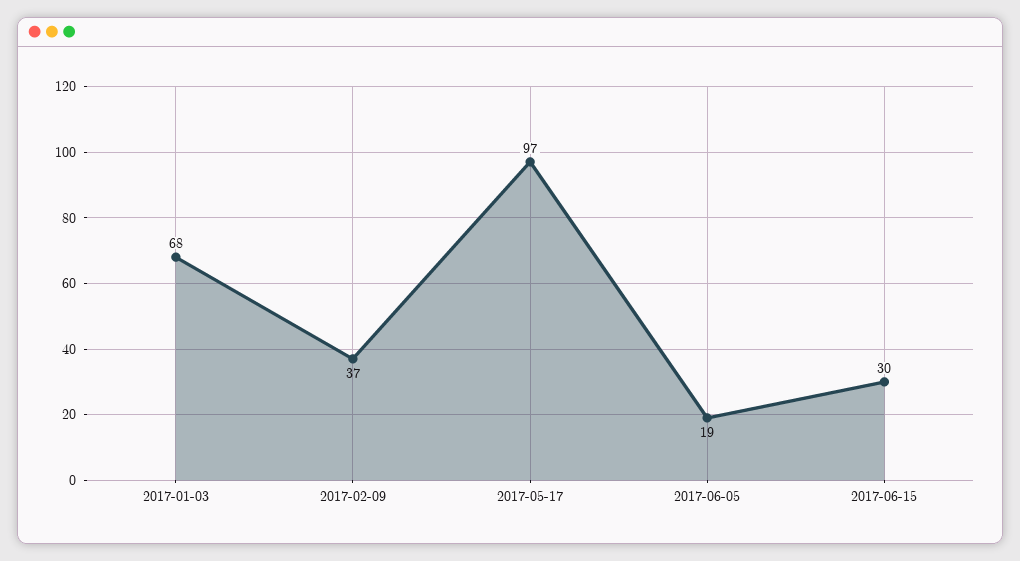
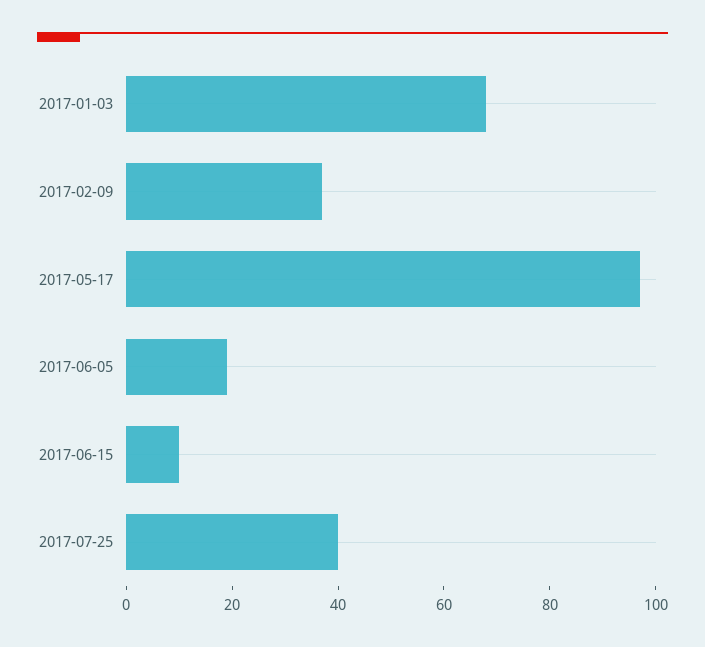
2017-06-15: 30 -> 10
2017-07-25: none -> 40

